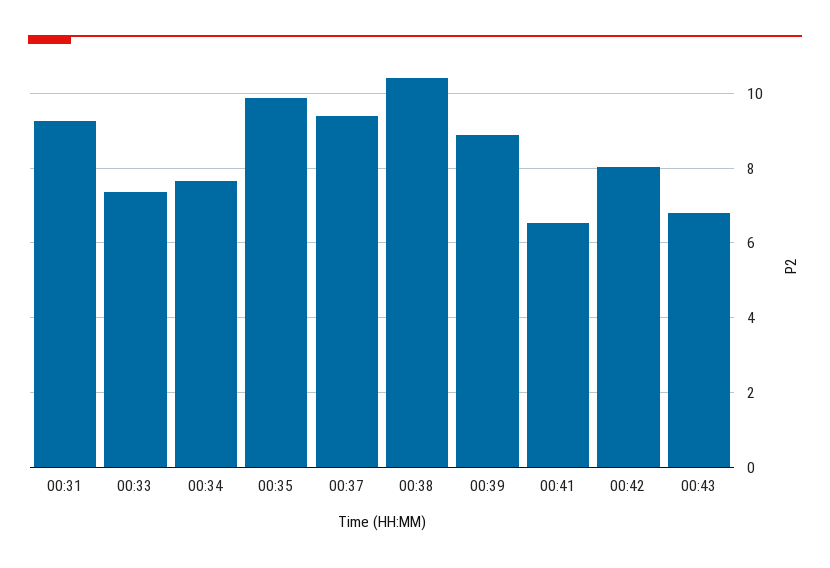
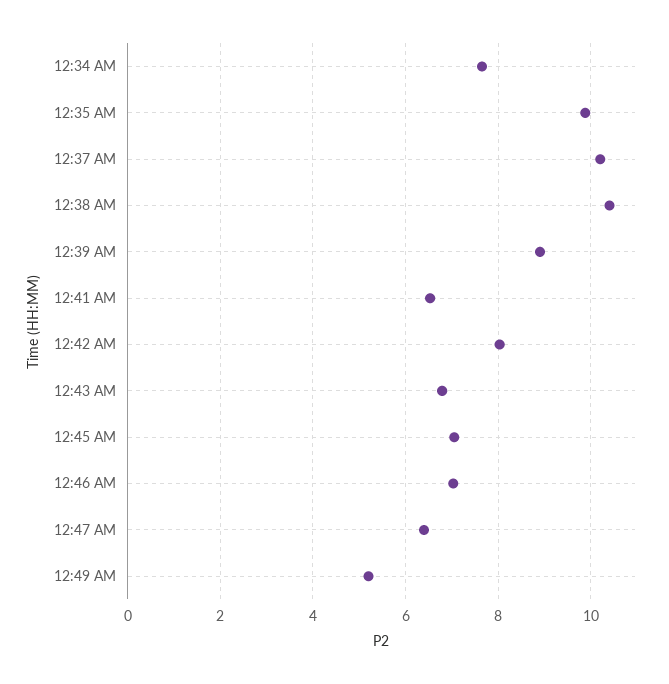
00:31: 9.2 -> none
00:33: 7.4 -> none
00:37: 9.4 -> 10.2
12:45 AM: none -> 7
12:46 AM: none -> 7
12:47 AM: none -> 6.4
12:49 AM: none -> 5.2

